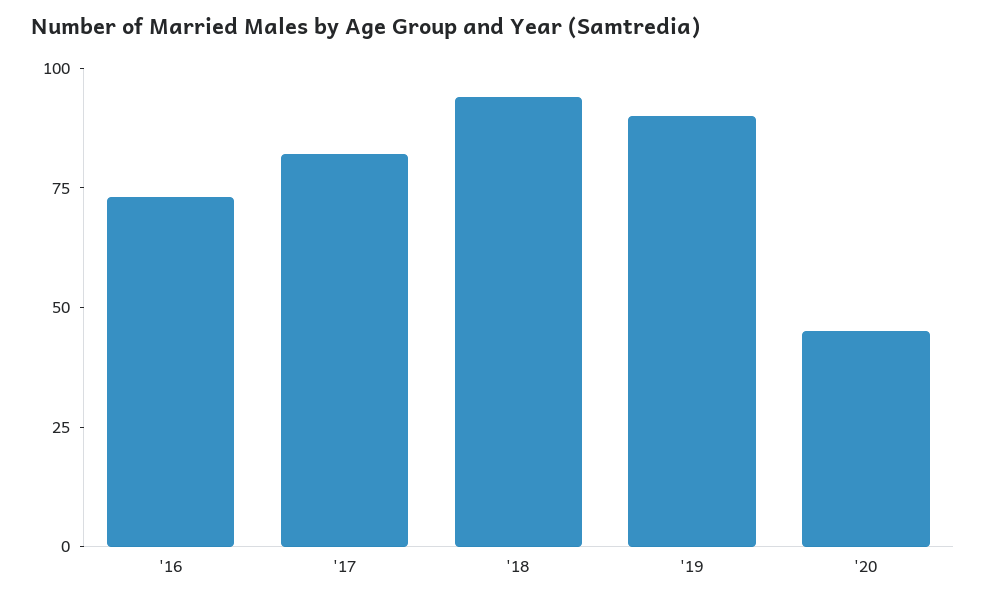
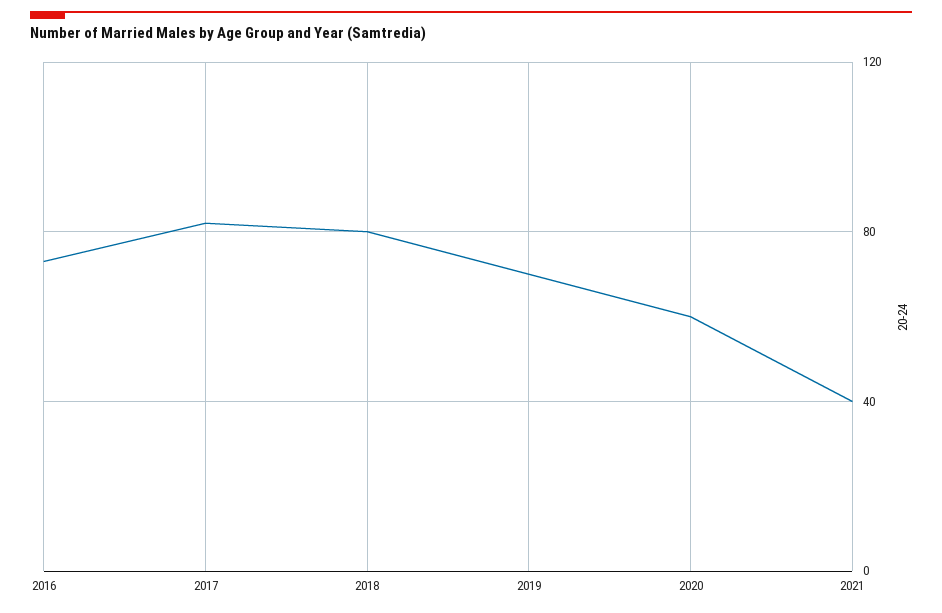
'18: 95 -> 80
'19: 90 -> 70
'20: 45 -> 60
2021: none -> 40

